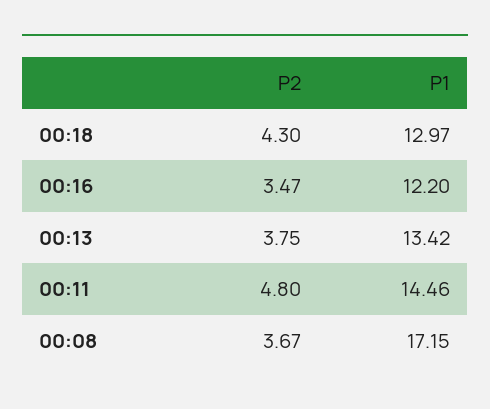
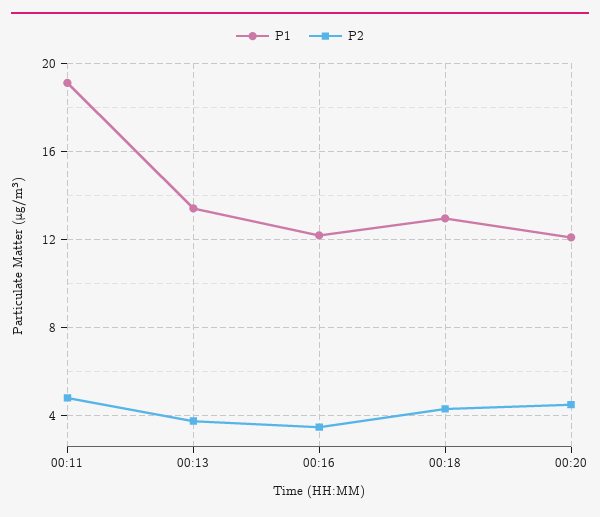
P1, 00:11: 14.46 -> 19
P2, 00:08: 3.67 -> none
P1, 00:08: 17.15 -> none
P1, 00:20: none -> 12
P2, 00:20: none -> 4.5

